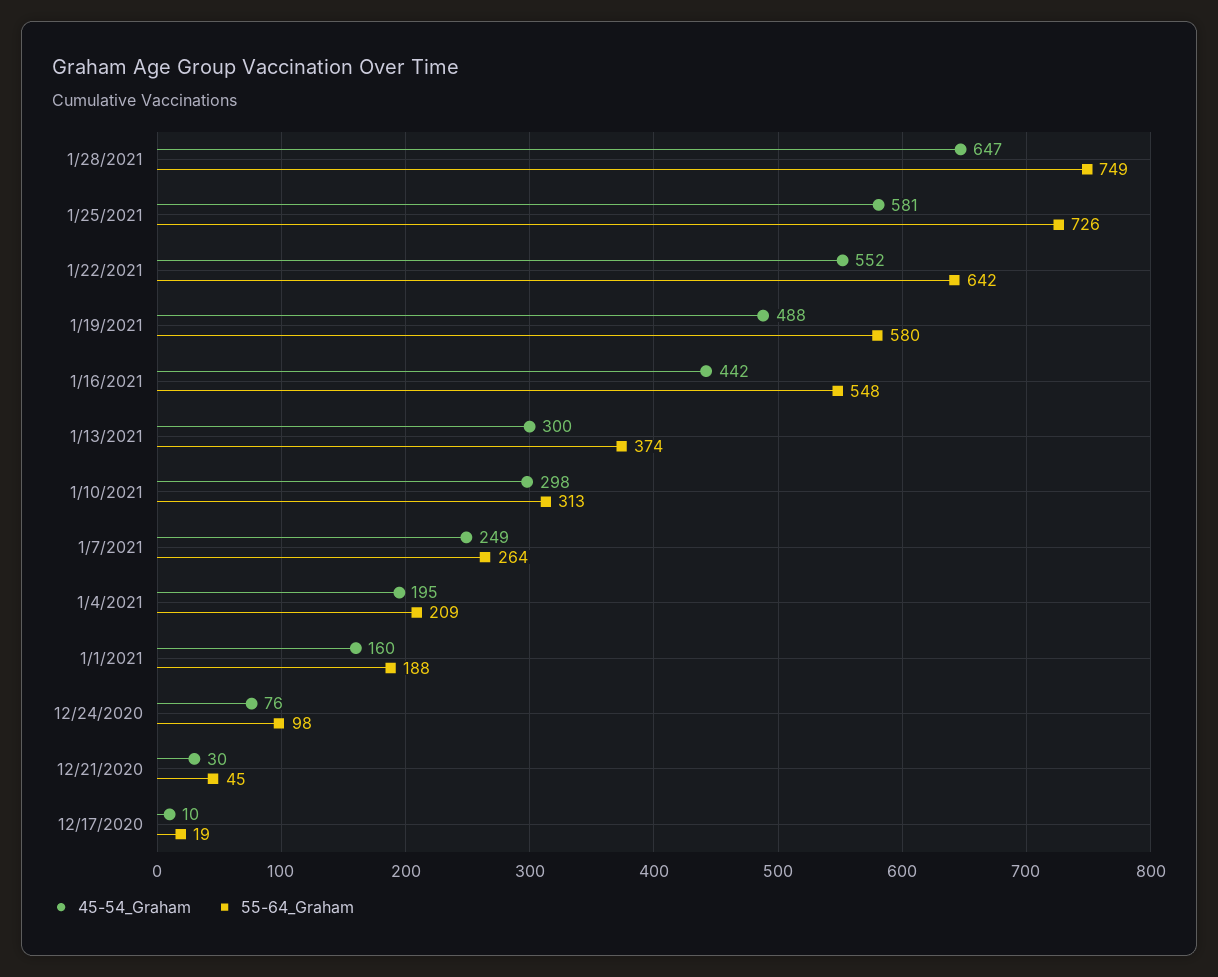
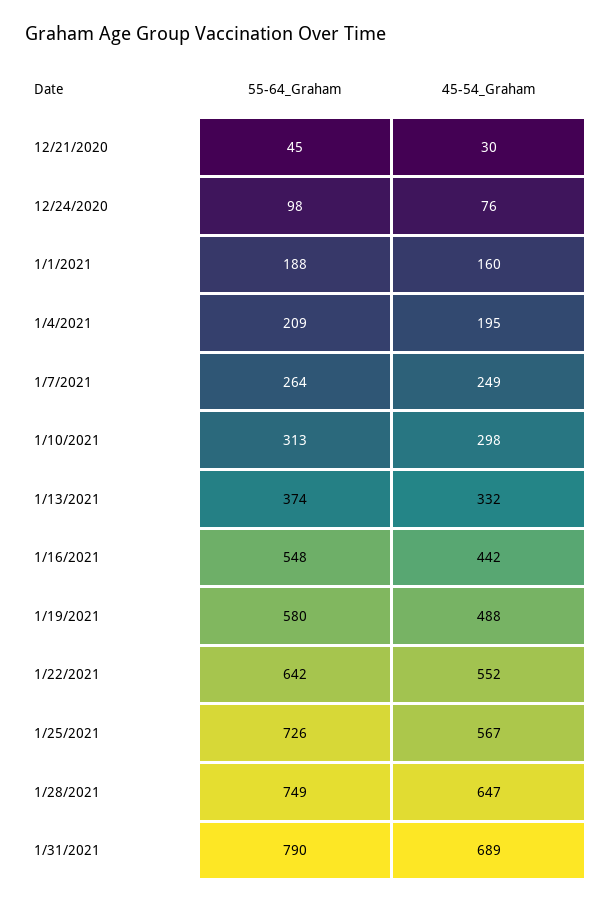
45-54_Graham, 1/25/2021: 581 -> 567
45-54_Graham, 1/13/2021: 300 -> 332
45-54_Graham, 12/17/2020: 10 -> none
55-64_Graham, 12/17/2020: 19 -> none
55-64_Graham, 1/31/2021: none -> 790
45-54_Graham, 1/31/2021: none -> 689

